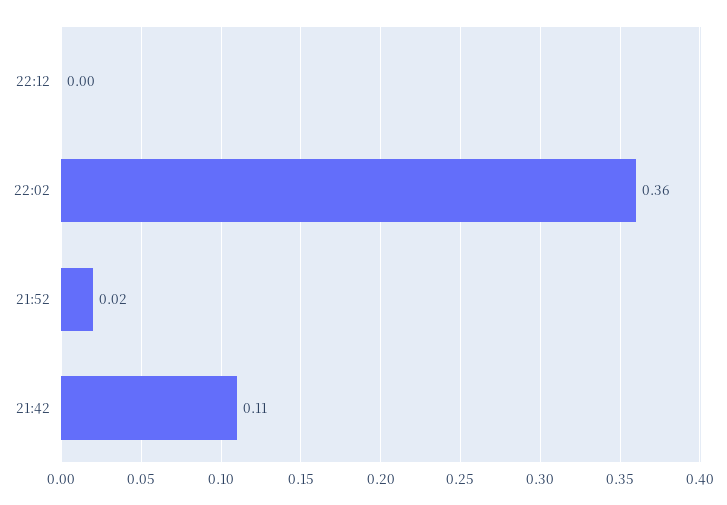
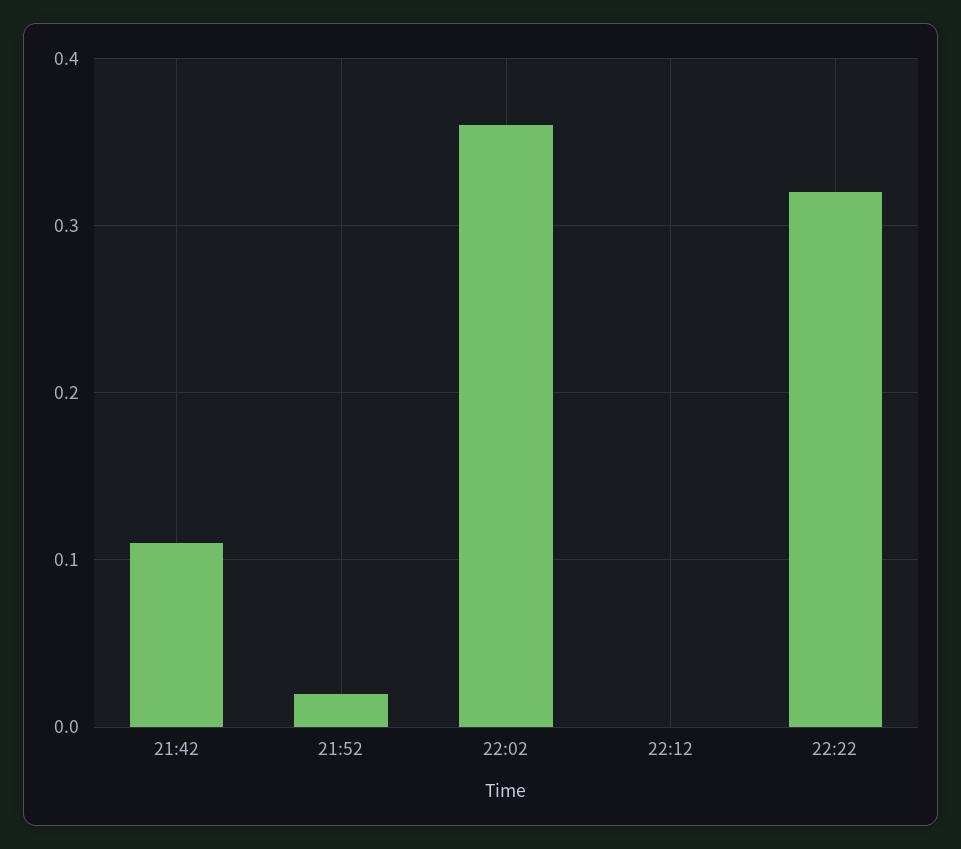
22:22: none -> 0.32

